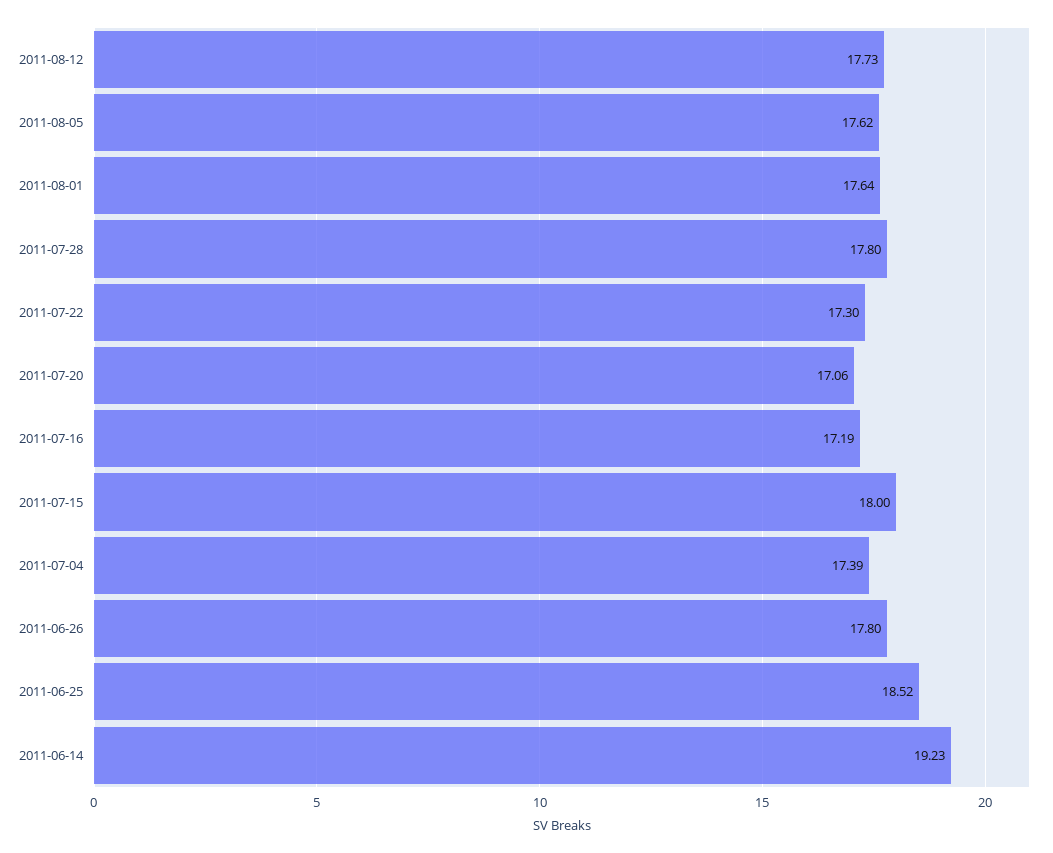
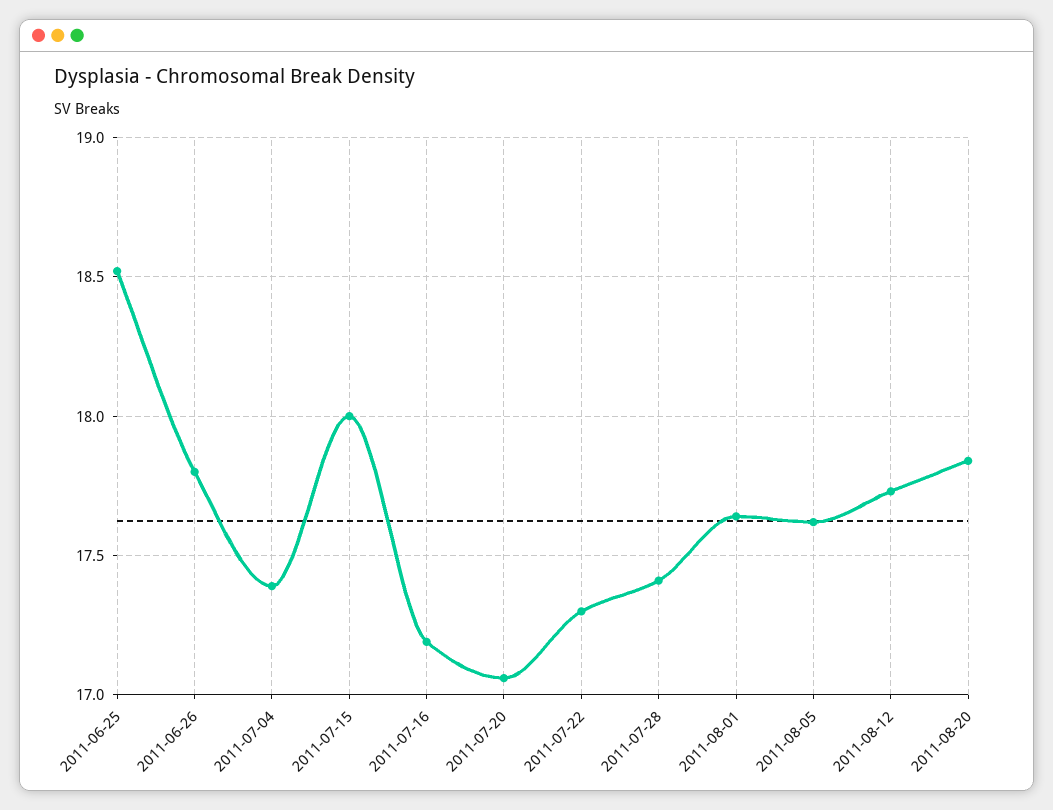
2011-07-28: 17.8 -> 17.4
2011-06-14: 19.23 -> none
2011-08-20: none -> 17.85

